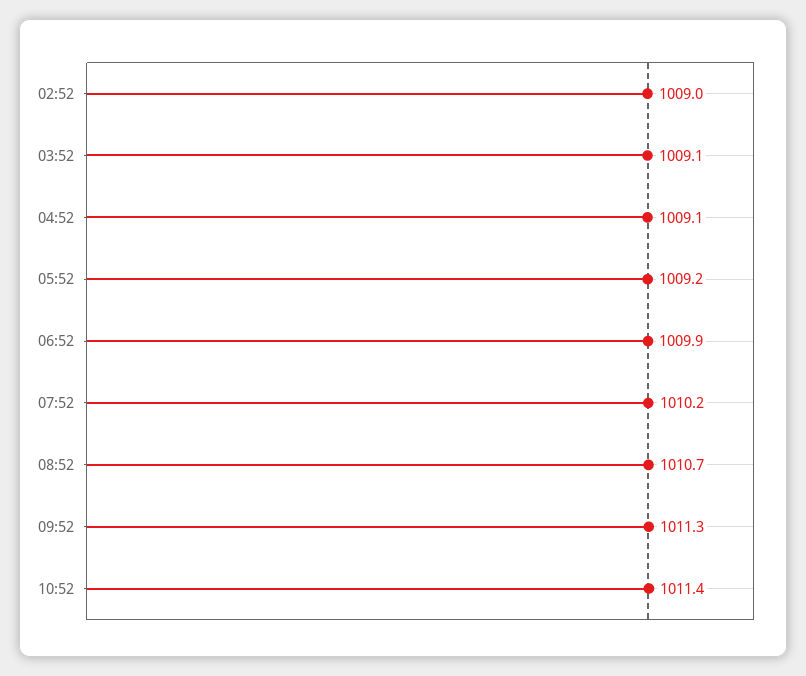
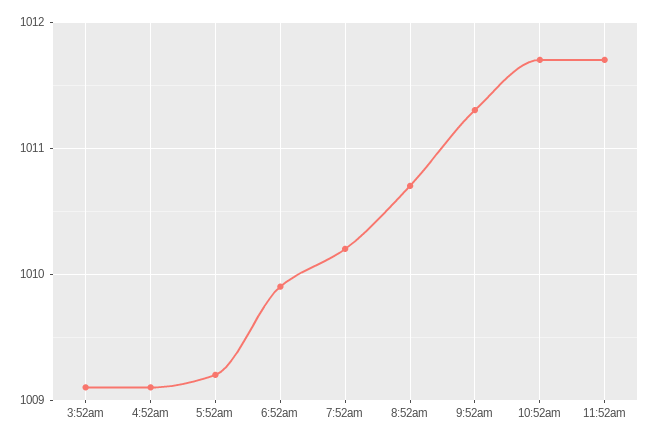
02:52: 1009 -> none
10:52: 1011.4 -> 1011.7
11:52am: none -> 1011.7

